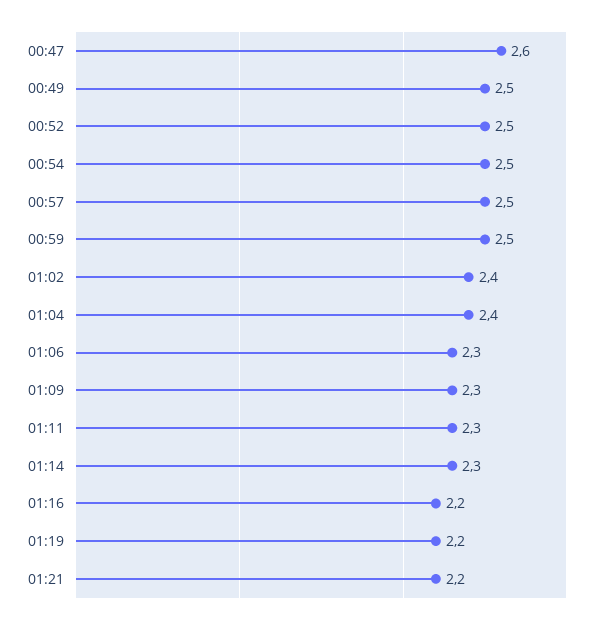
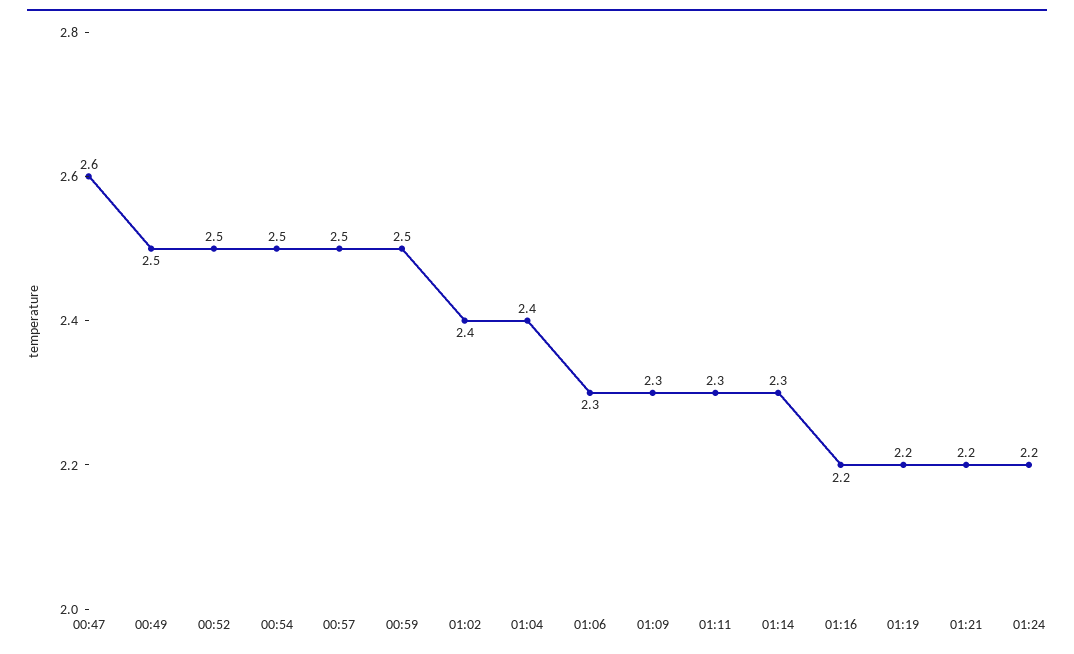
01:24: none -> 2.2

